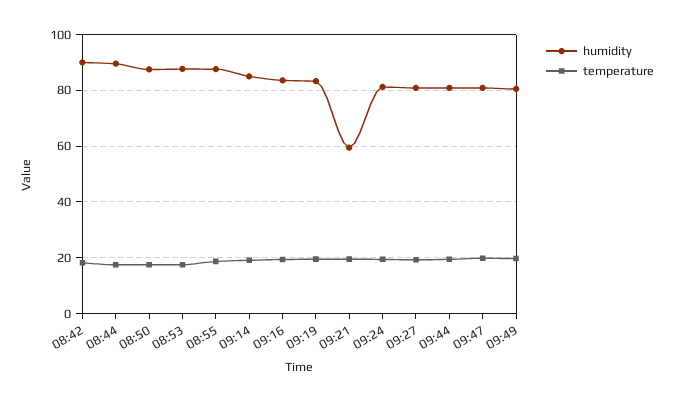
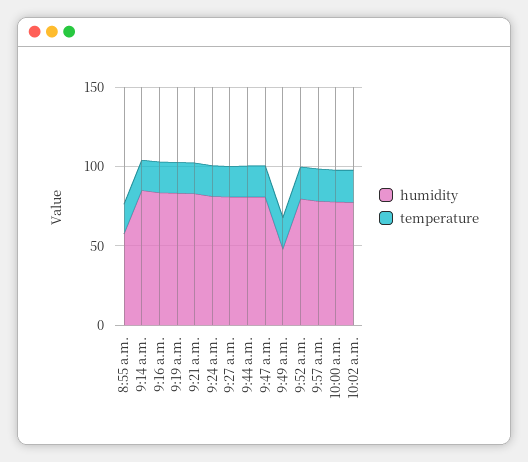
humidity, 08:42: 90 -> none
temperature, 08:42: 17.5 -> none
humidity, 08:44: 90 -> none
temperature, 08:44: 17.5 -> none
humidity, 08:50: 87.5 -> none
temperature, 08:50: 17.5 -> none
humidity, 08:53: 87.5 -> none
temperature, 08:53: 17.5 -> none
humidity, 08:55: 87.5 -> 60
humidity, 09:21: 60 -> 80
humidity, 09:49: 80 -> 50
humidity, 9:52 a.m.: none -> 80
temperature, 9:52 a.m.: none -> 20
humidity, 9:57 a.m.: none -> 80
temperature, 9:57 a.m.: none -> 20
humidity, 10:00 a.m.: none -> 80
temperature, 10:00 a.m.: none -> 20
humidity, 10:02 a.m.: none -> 80
temperature, 10:02 a.m.: none -> 20

